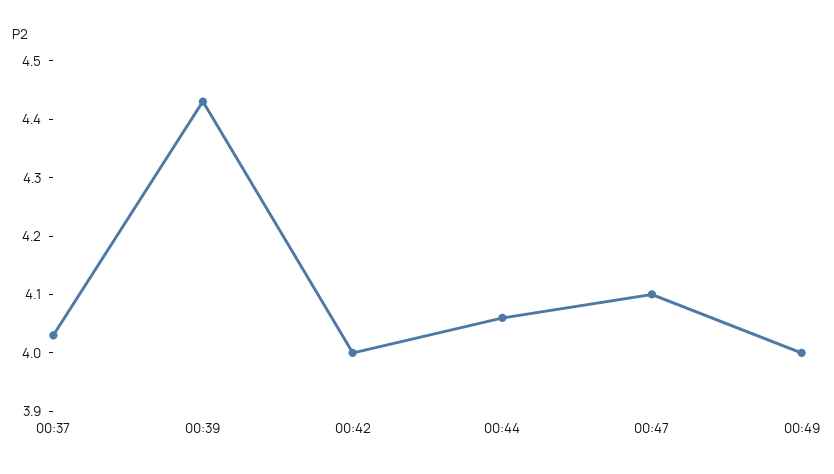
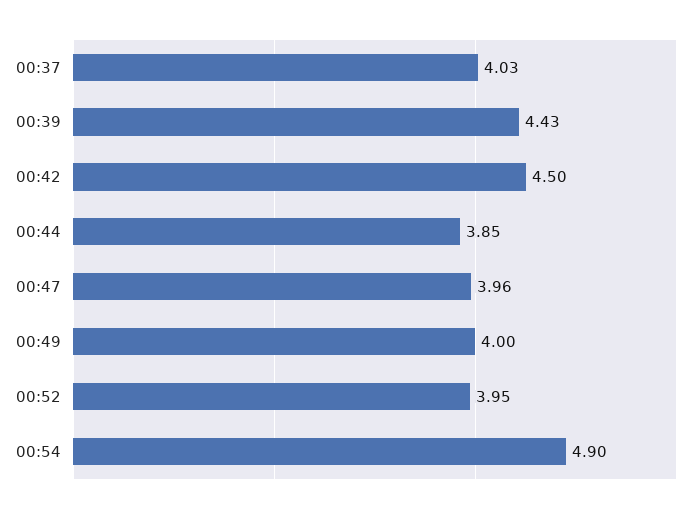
00:42: 4 -> 4.5
00:44: 4.05 -> 3.85
00:47: 4.1 -> 3.96
00:52: none -> 3.95
00:54: none -> 4.9

